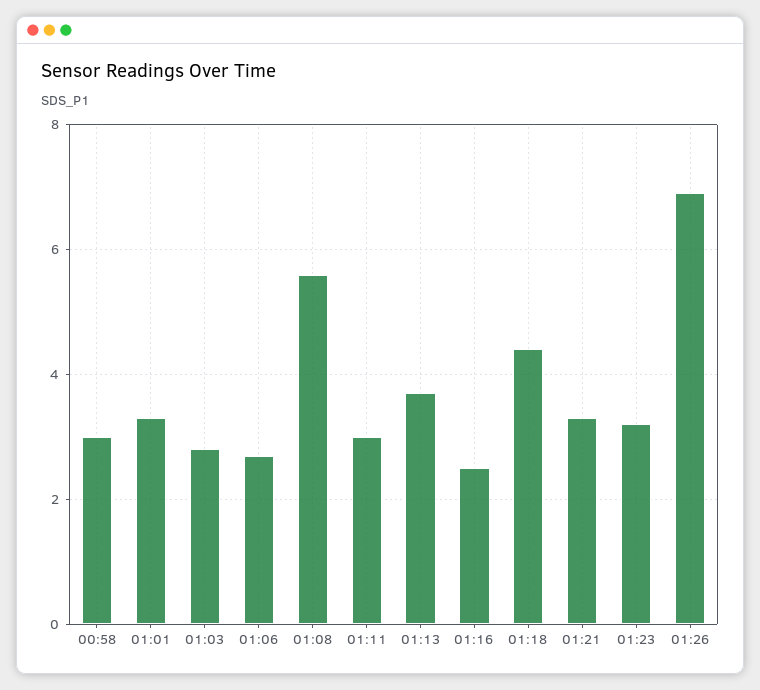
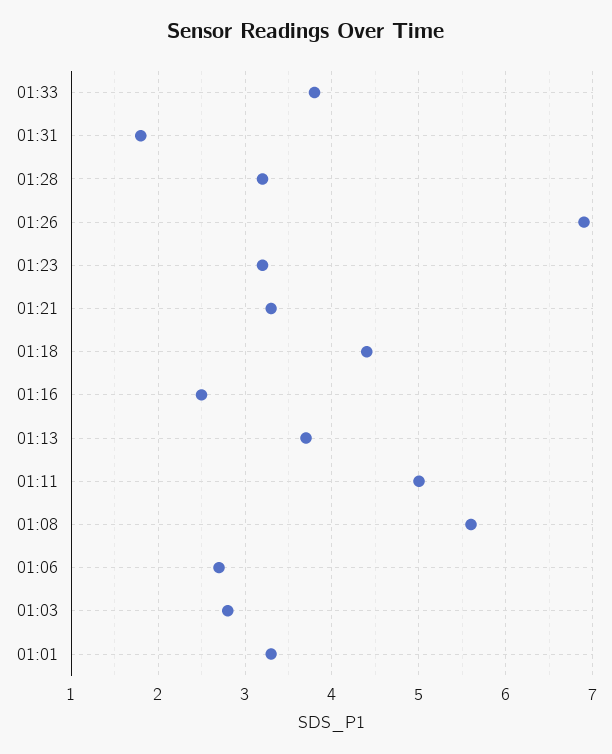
00:58: 3 -> none
01:11: 3 -> 5
01:33: none -> 3.8
01:31: none -> 1.8
01:28: none -> 3.2

